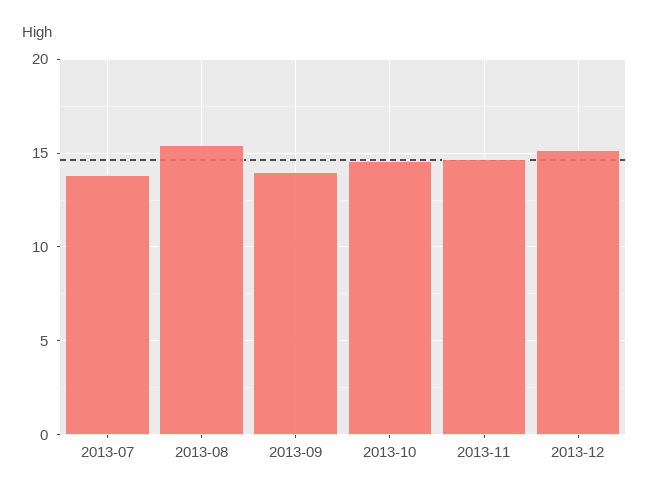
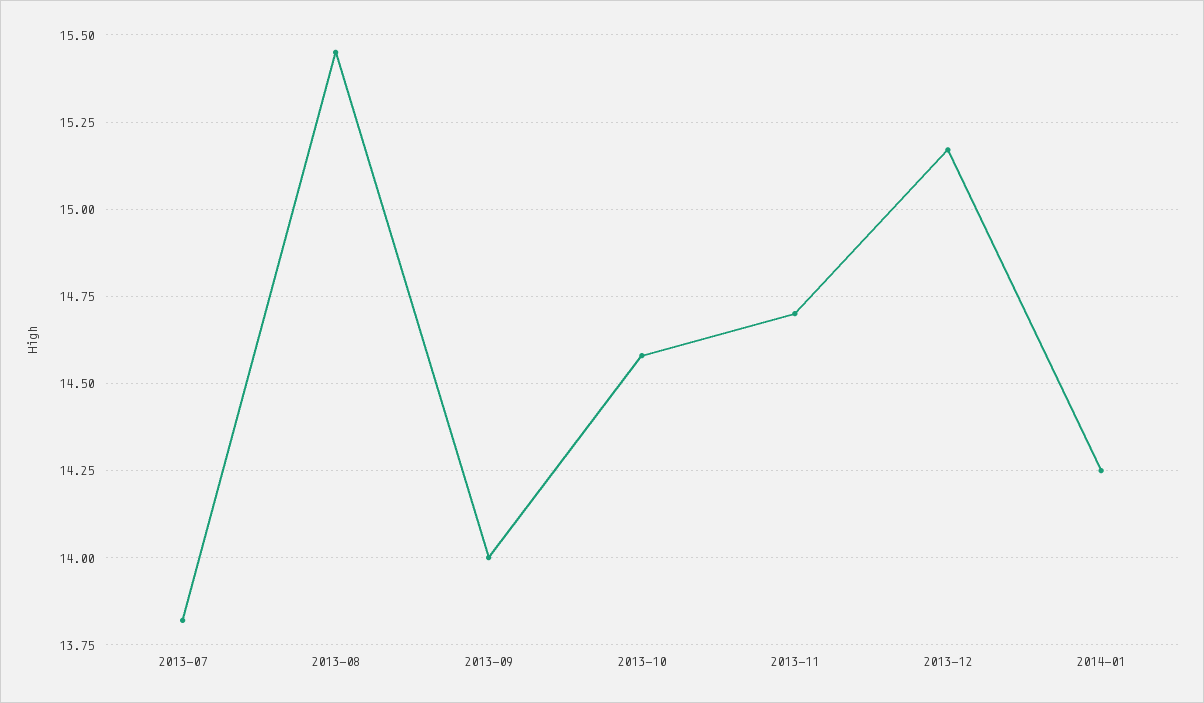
2014-01: none -> 14.25

